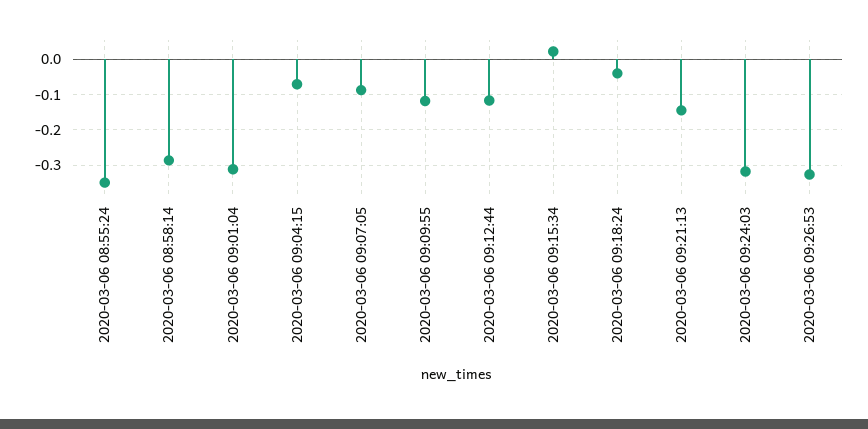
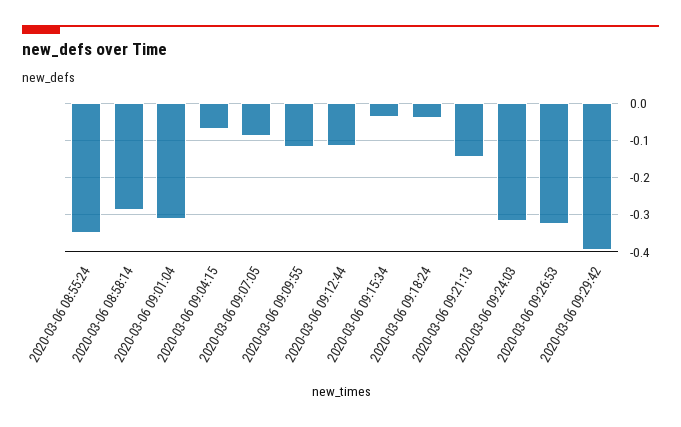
2020-03-06 09:15:34: 0.02 -> -0.04
2020-03-06 09:29:42: none -> -0.4

